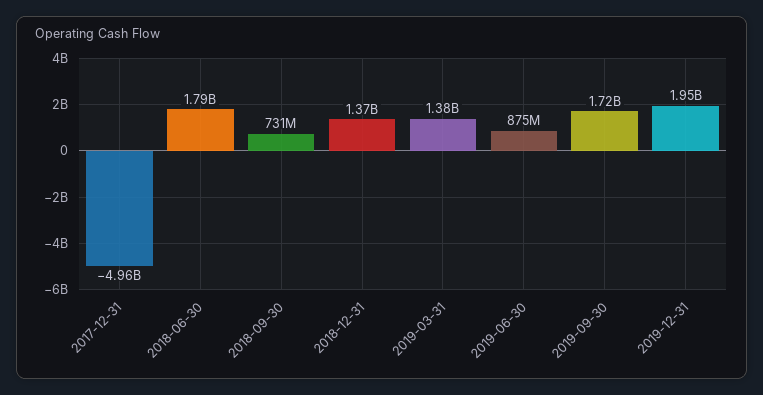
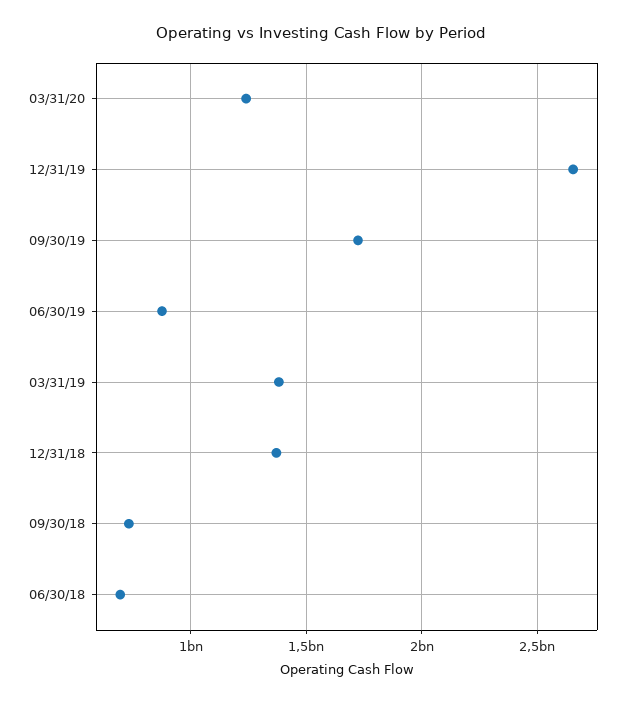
2017-12-31: -4960000000 -> none
2018-06-30: 1790000000 -> 700000000
2019-12-31: 1950000000 -> 2650000000
03/31/20: none -> 1250000000

